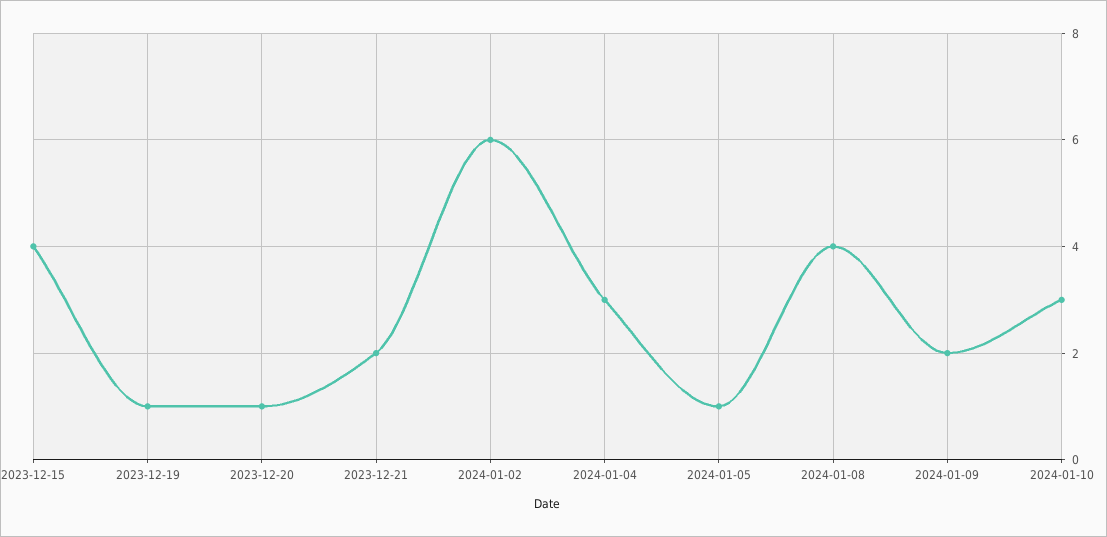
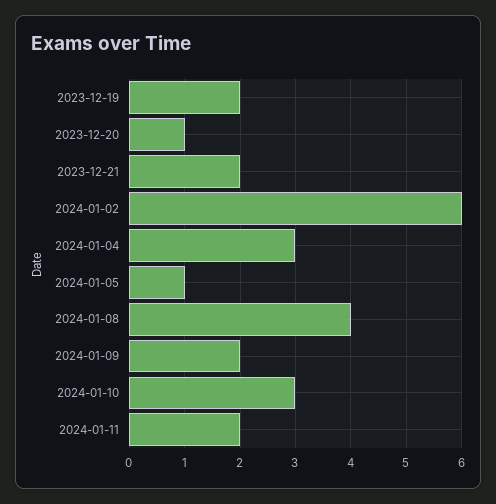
2023-12-15: 4 -> none
2023-12-19: 1 -> 2
2024-01-11: none -> 2

